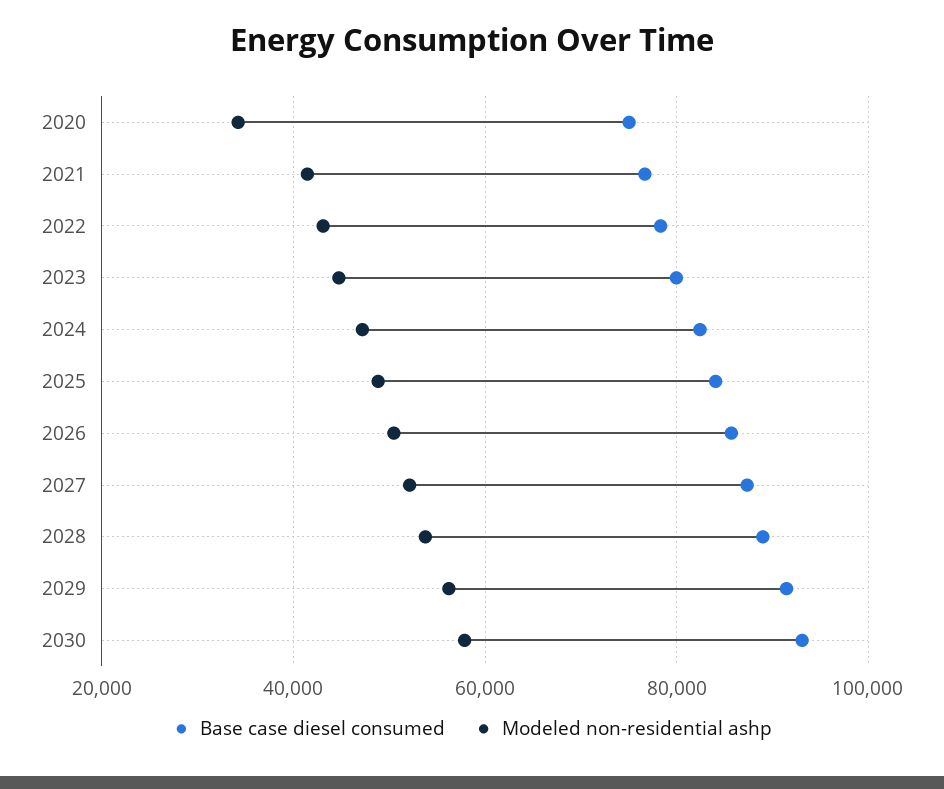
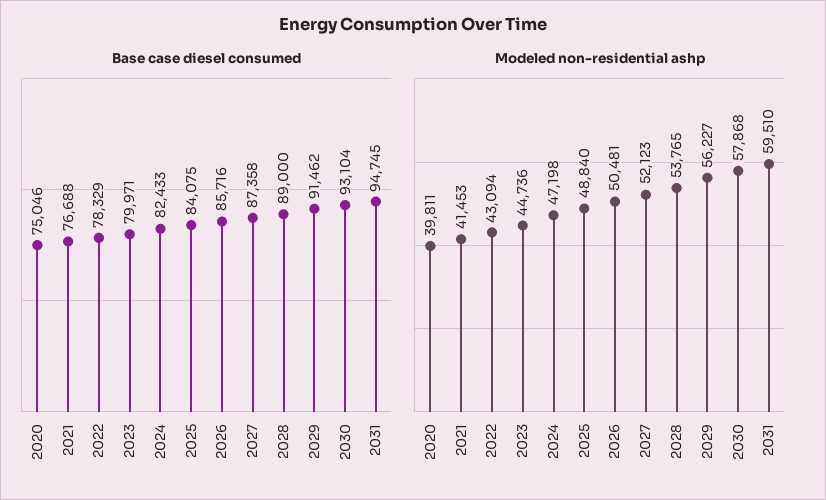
Modeled non-residential ashp, 2020: 34000 -> 39811
Base case diesel consumed, 2031: none -> 94745
Modeled non-residential ashp, 2031: none -> 59510

